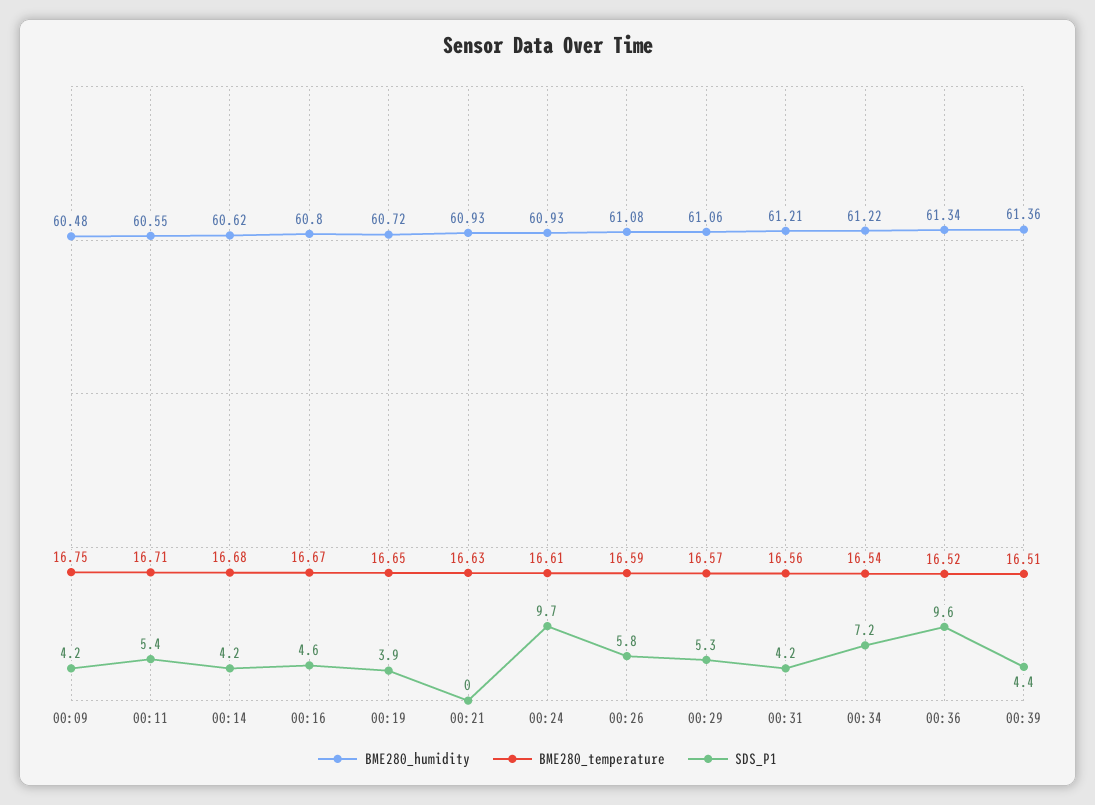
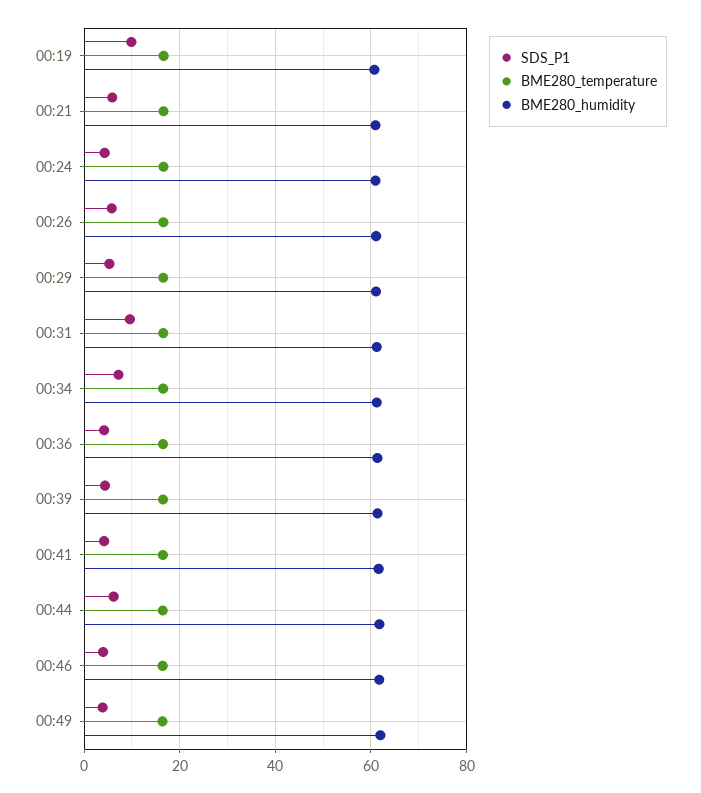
BME280_humidity, 00:09: 60.48 -> none
BME280_temperature, 00:09: 16.75 -> none
SDS_P1, 00:09: 4.2 -> none
BME280_humidity, 00:11: 60.55 -> none
BME280_temperature, 00:11: 16.71 -> none
SDS_P1, 00:11: 5.4 -> none
BME280_humidity, 00:14: 60.62 -> none
BME280_temperature, 00:14: 16.68 -> none
SDS_P1, 00:14: 4.2 -> none
BME280_humidity, 00:16: 60.8 -> none
BME280_temperature, 00:16: 16.67 -> none
SDS_P1, 00:16: 4.6 -> none
SDS_P1, 00:19: 3.9 -> 10
SDS_P1, 00:21: 0 -> 6
SDS_P1, 00:24: 9.7 -> 4
SDS_P1, 00:31: 4.2 -> 10
SDS_P1, 00:36: 9.6 -> 4
SDS_P1, 00:41: none -> 4
BME280_temperature, 00:41: none -> 16
BME280_humidity, 00:41: none -> 62
SDS_P1, 00:44: none -> 6
BME280_temperature, 00:44: none -> 16
BME280_humidity, 00:44: none -> 62
SDS_P1, 00:46: none -> 4
BME280_temperature, 00:46: none -> 16
BME280_humidity, 00:46: none -> 62
SDS_P1, 00:49: none -> 4
BME280_temperature, 00:49: none -> 16
BME280_humidity, 00:49: none -> 62

